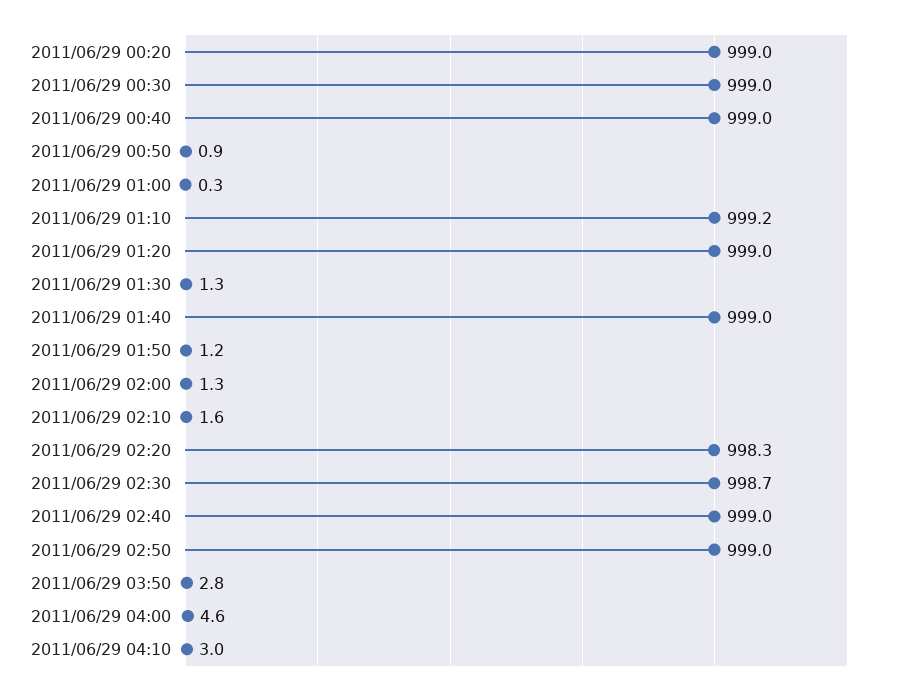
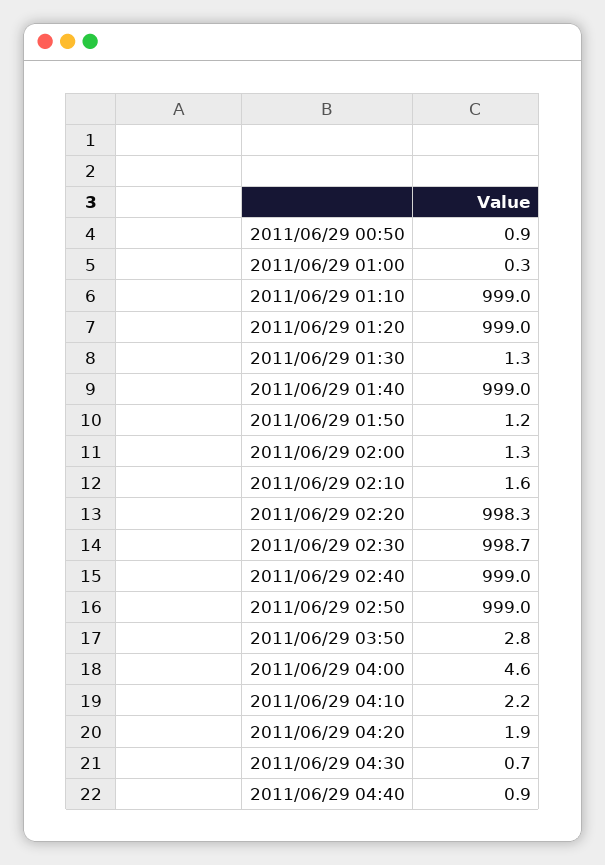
2011/06/29 00:20: 999 -> none
2011/06/29 00:30: 999 -> none
2011/06/29 00:40: 999 -> none
2011/06/29 01:10: 999.2 -> 999
2011/06/29 04:10: 3 -> 2.2
2011/06/29 04:20: none -> 1.9
2011/06/29 04:30: none -> 0.7
2011/06/29 04:40: none -> 0.9

